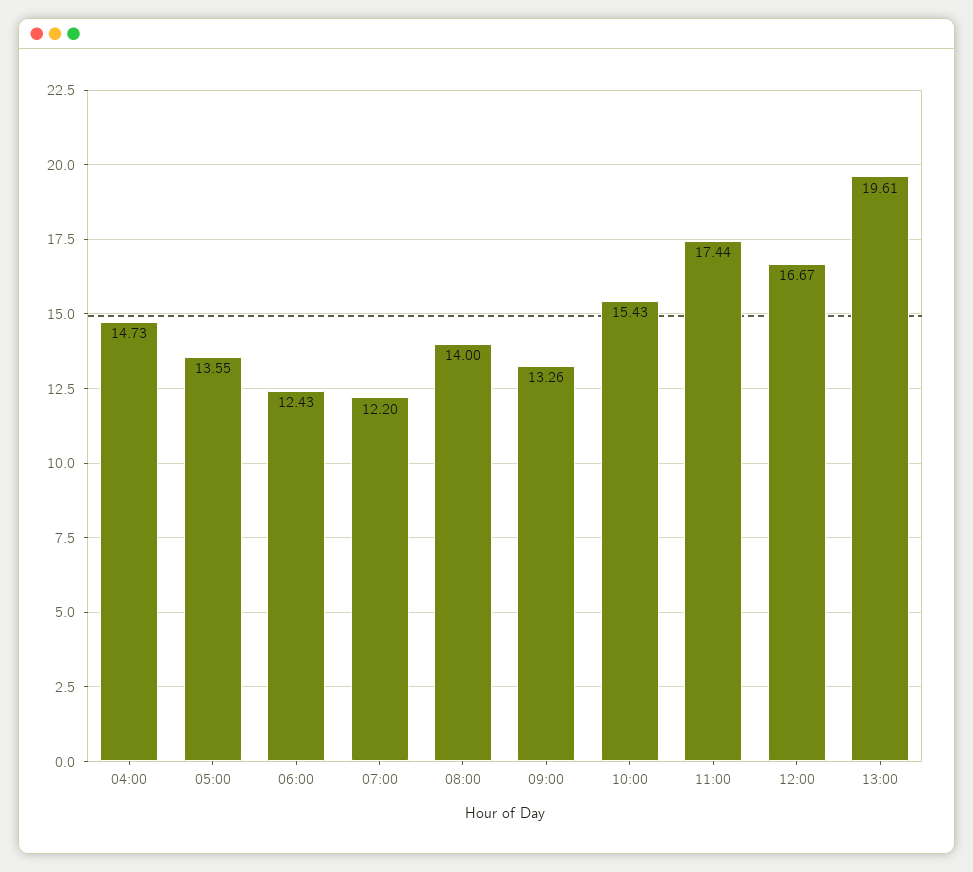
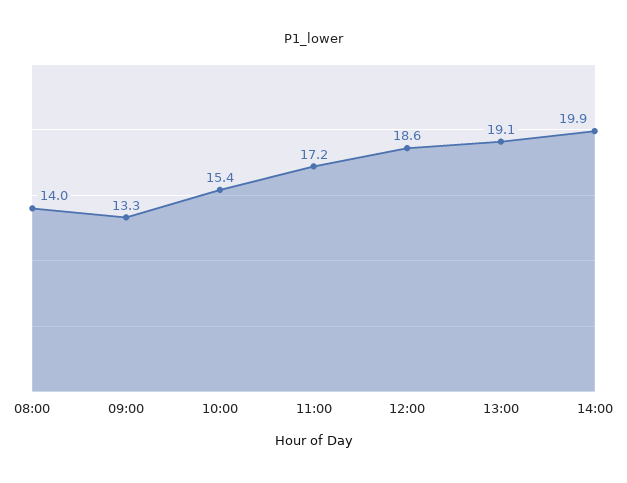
04:00: 14.73 -> none
05:00: 13.55 -> none
06:00: 12.43 -> none
07:00: 12.2 -> none
11:00: 17.44 -> 17.2
12:00: 16.67 -> 18.6
13:00: 19.61 -> 19.1
14:00: none -> 19.9

